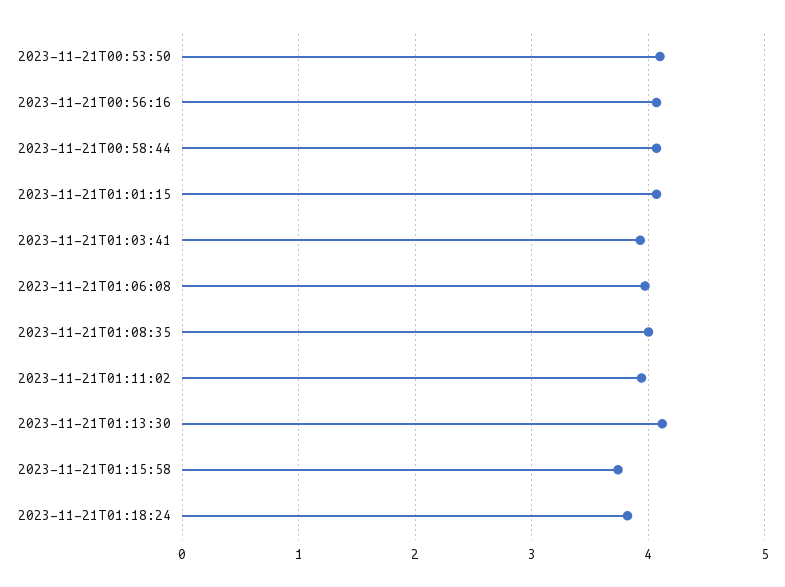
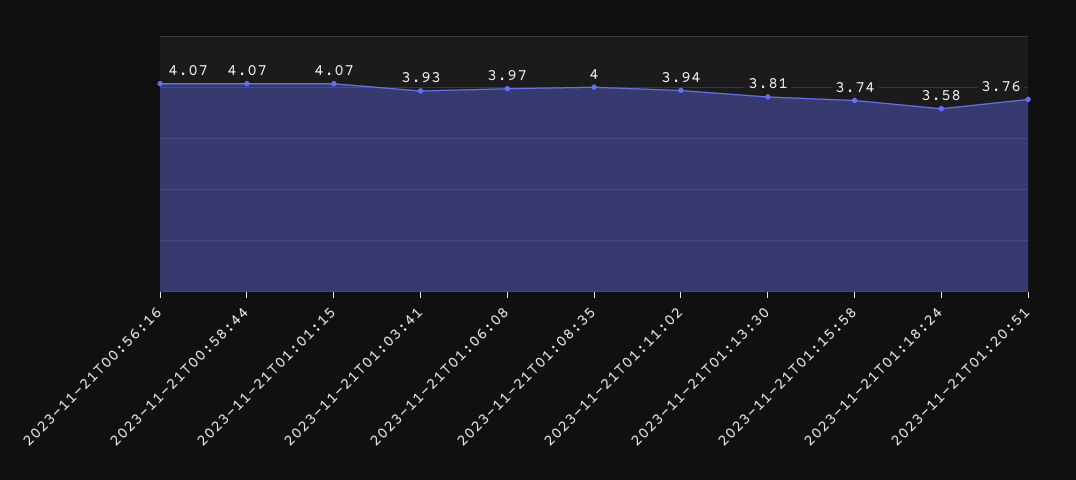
2023-11-21T00:53:50: 4.1 -> none
2023-11-21T01:13:30: 4.1 -> 3.81
2023-11-21T01:18:24: 3.8 -> 3.58
2023-11-21T01:20:51: none -> 3.76

